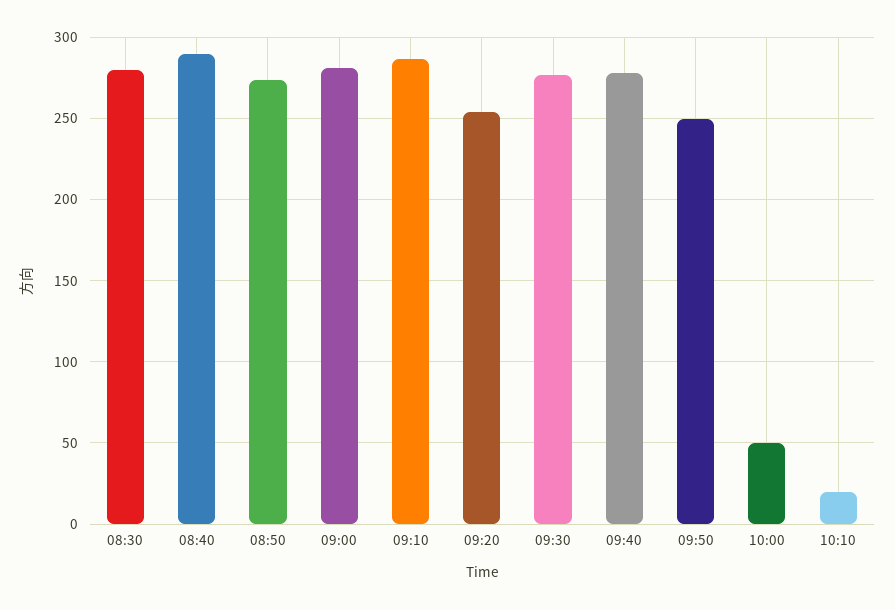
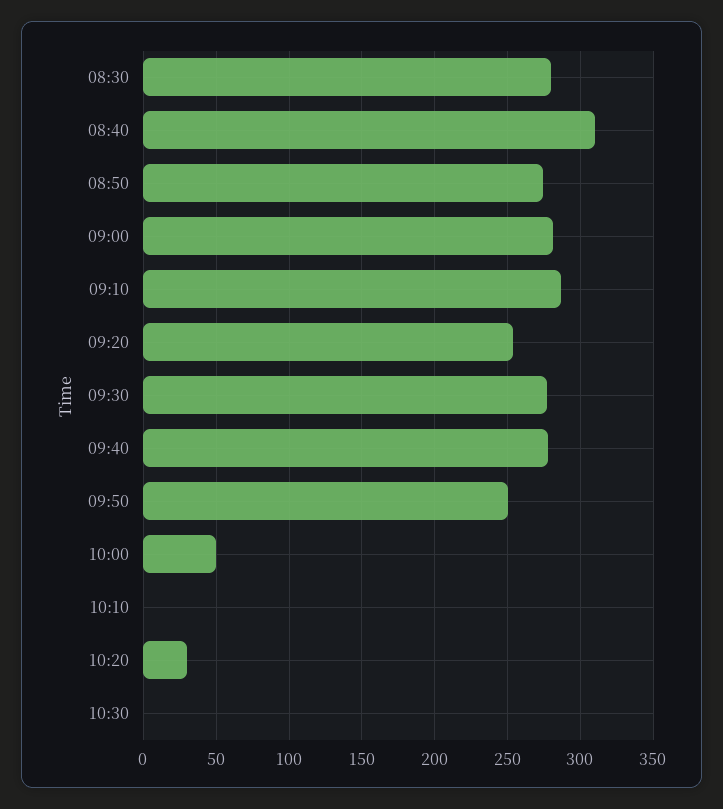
08:40: 290 -> 310
10:10: 20 -> 0
10:20: none -> 30
10:30: none -> 0

